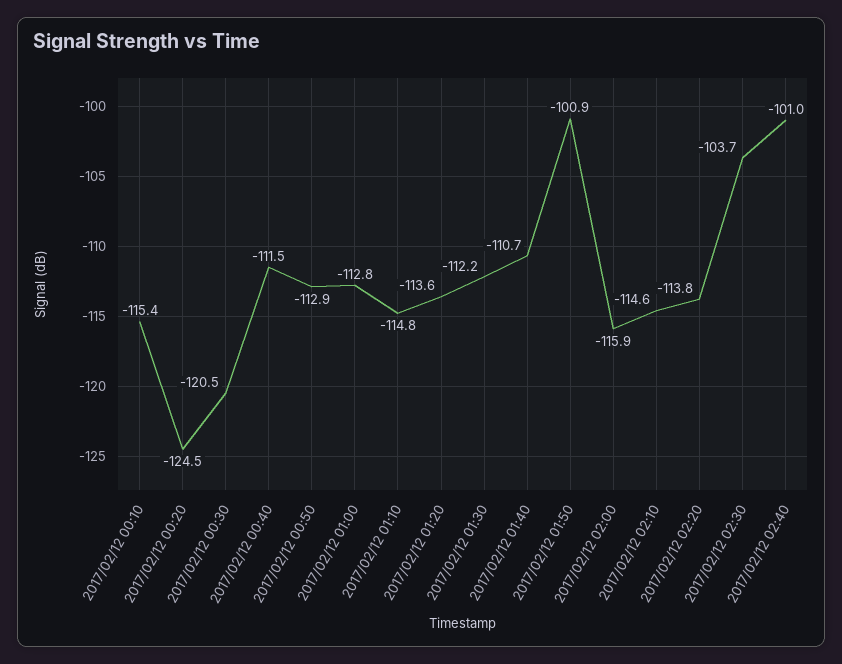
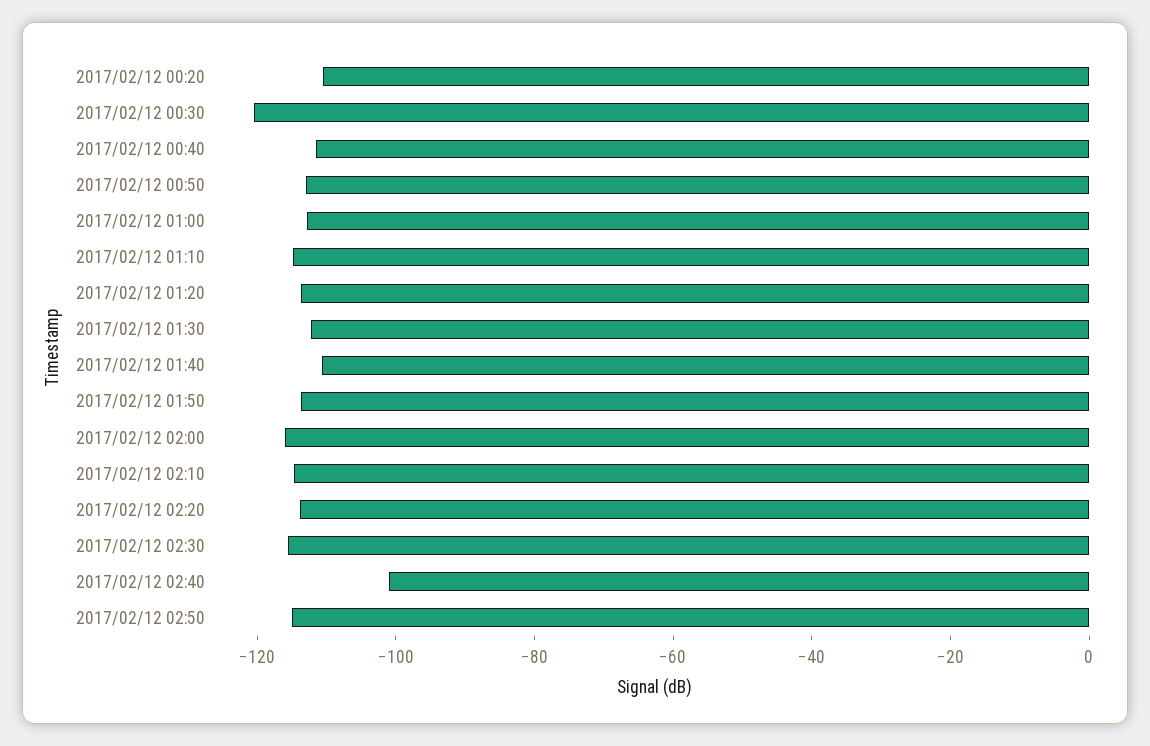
2017/02/12 00:10: -115.4 -> none
2017/02/12 00:20: -124.5 -> -110
2017/02/12 01:50: -100.9 -> -115
2017/02/12 02:30: -103.7 -> -115
2017/02/12 02:50: none -> -115

